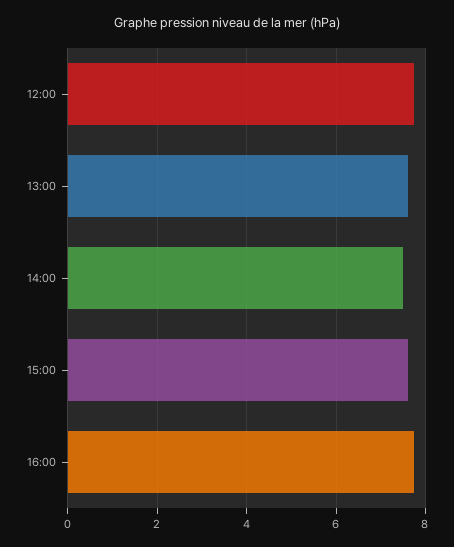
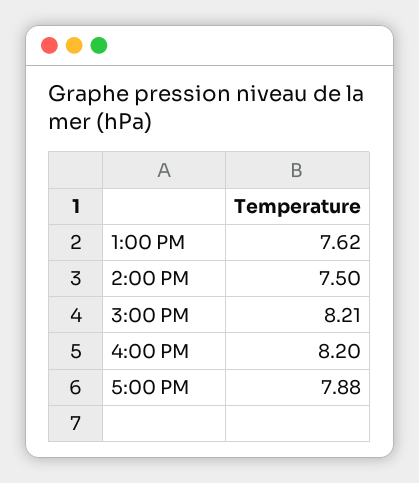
12:00: 7.8 -> none
15:00: 7.6 -> 8.21
16:00: 7.8 -> 8.2
5:00 PM: none -> 7.88

